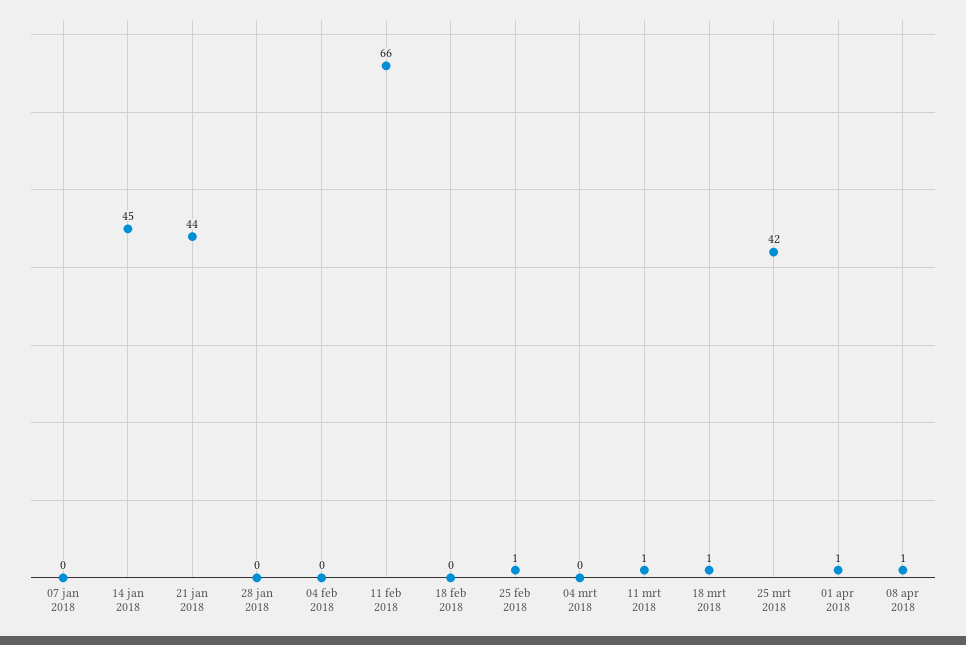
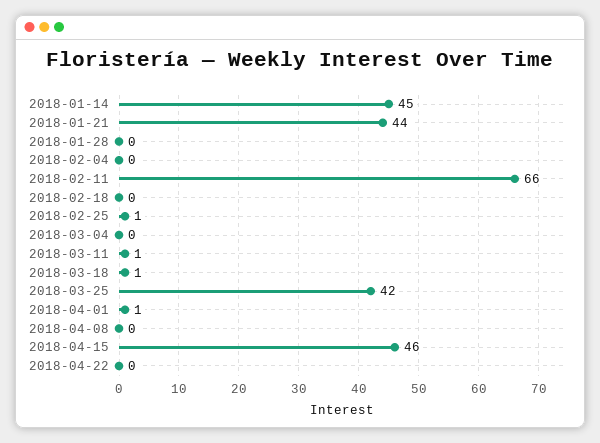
07 jan 2018: 0 -> none
08 apr 2018: 1 -> 0
2018-04-15: none -> 46
2018-04-22: none -> 0

